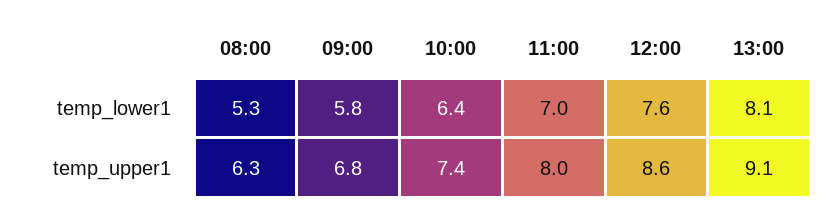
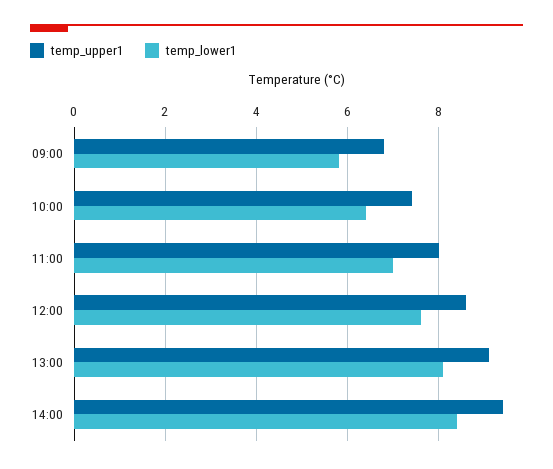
temp_lower1, 08:00: 5.3 -> none
temp_upper1, 08:00: 6.3 -> none
temp_upper1, 14:00: none -> 9.5
temp_lower1, 14:00: none -> 8.5

